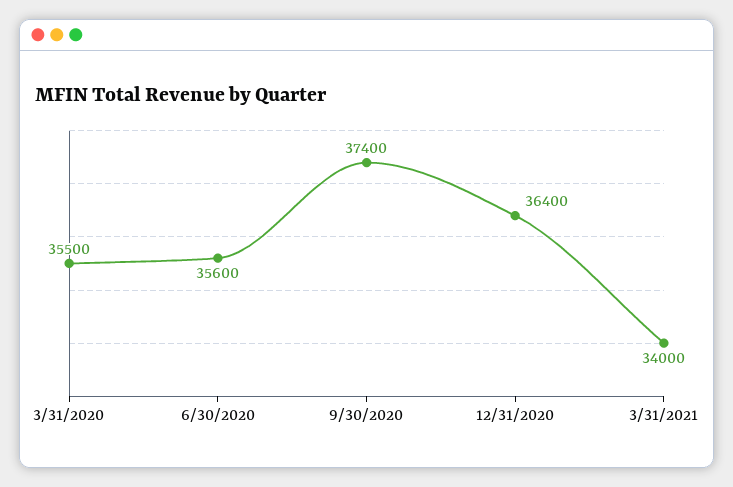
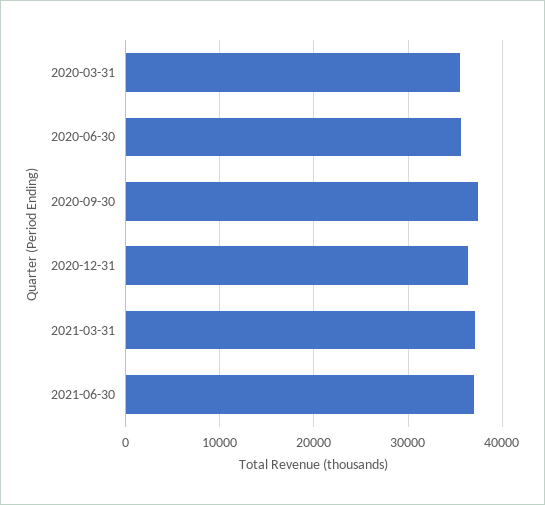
3/31/2021: 34000 -> 37000
2021-06-30: none -> 37000

